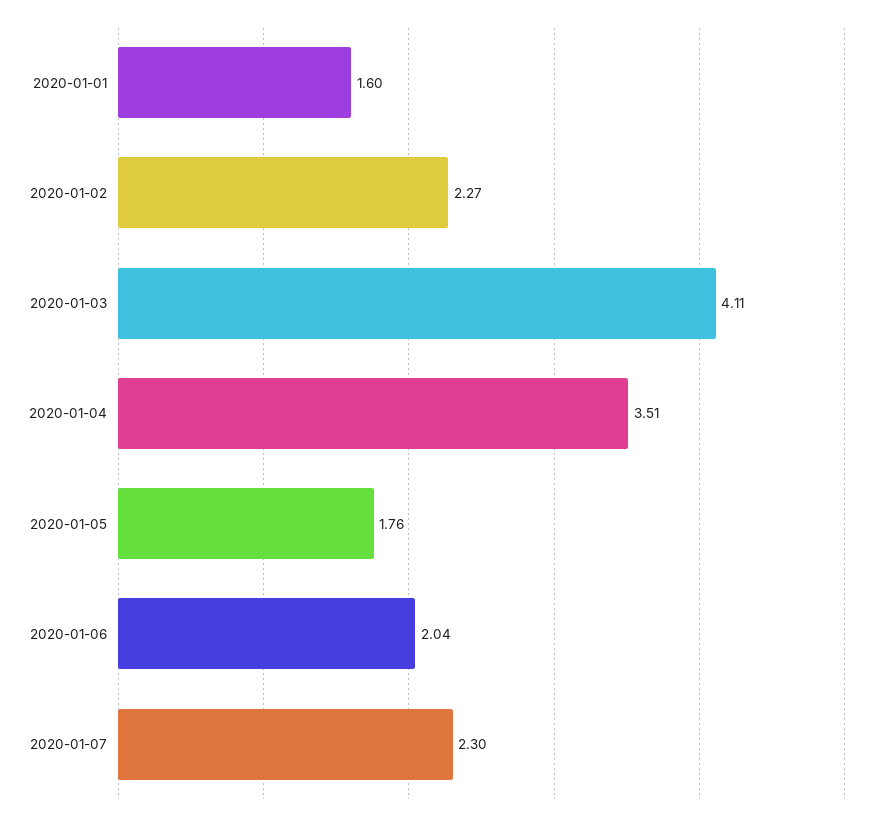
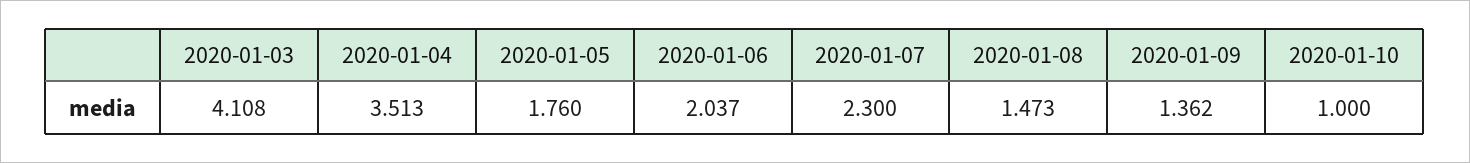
2020-01-01: 1.6 -> none
2020-01-02: 2.27 -> none
2020-01-08: none -> 1.473
2020-01-09: none -> 1.362
2020-01-10: none -> 1

